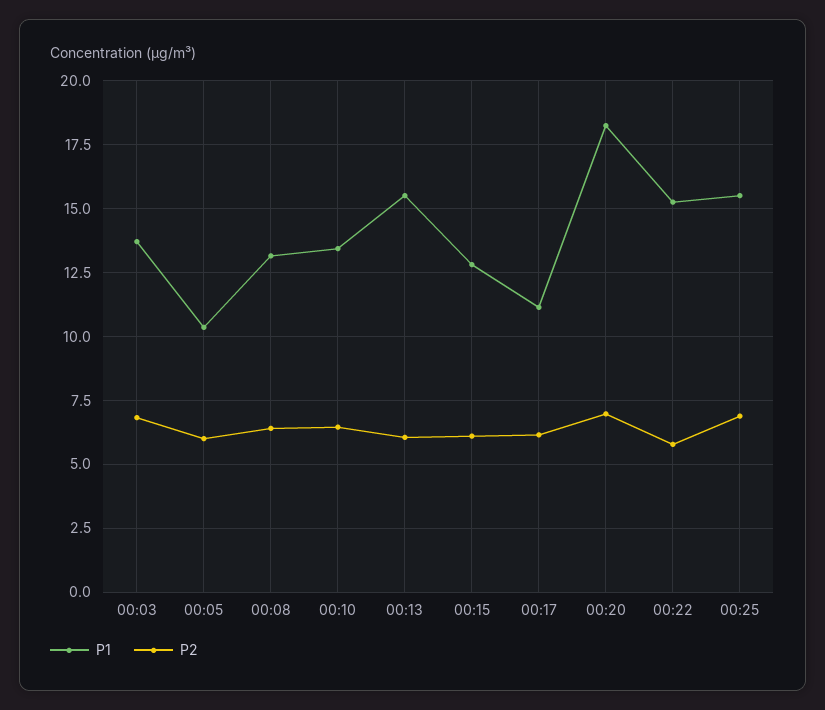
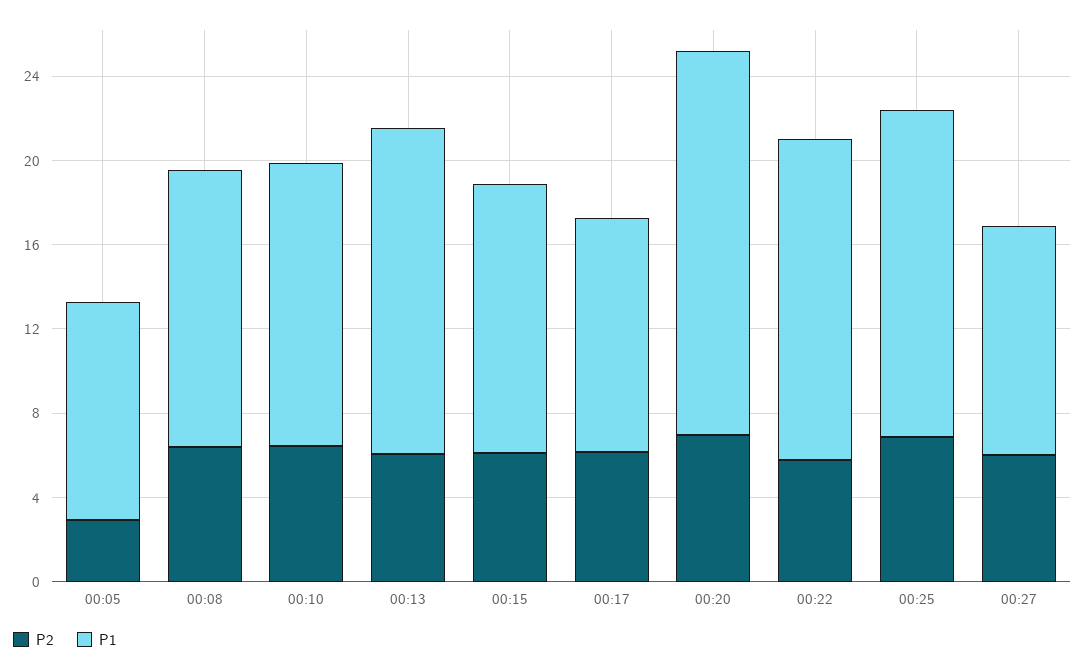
P1, 00:03: 13.75 -> none
P2, 00:03: 6.75 -> none
P2, 00:05: 6 -> 3
P2, 00:27: none -> 6
P1, 00:27: none -> 11

